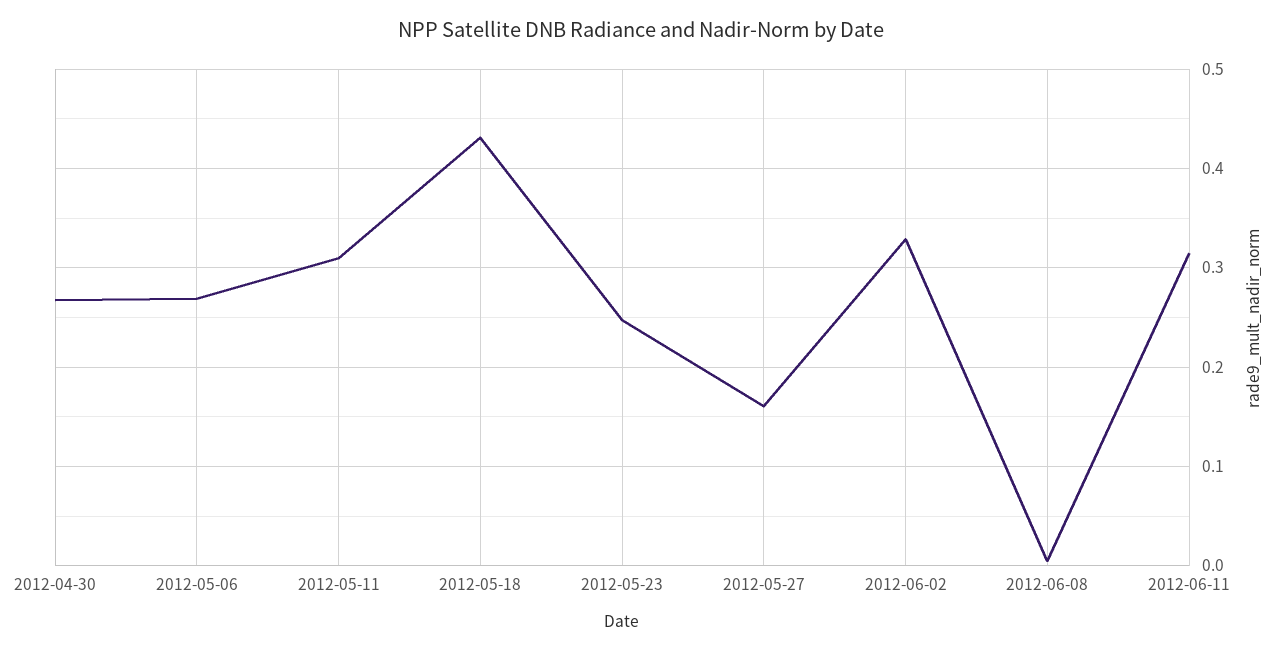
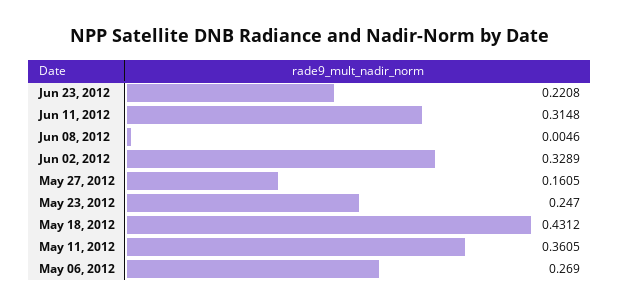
2012-04-30: 0.27 -> none
2012-05-11: 0.31 -> 0.3605
Jun 23, 2012: none -> 0.2208

